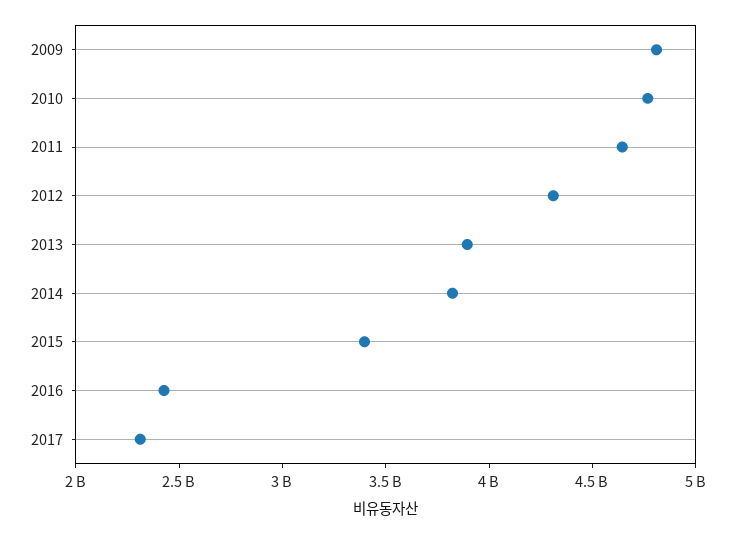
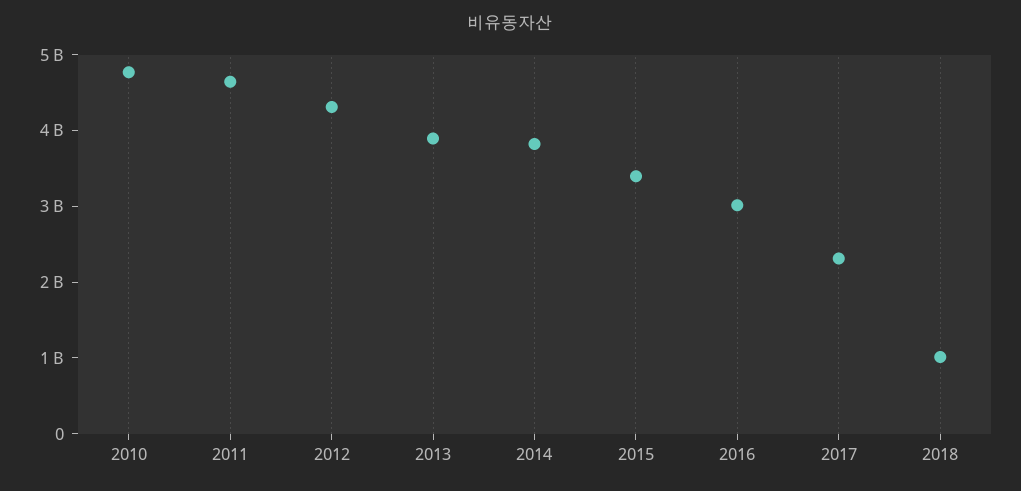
2009: 4800000000 -> none
2016: 2400000000 -> 3000000000
2018: none -> 1000000000

